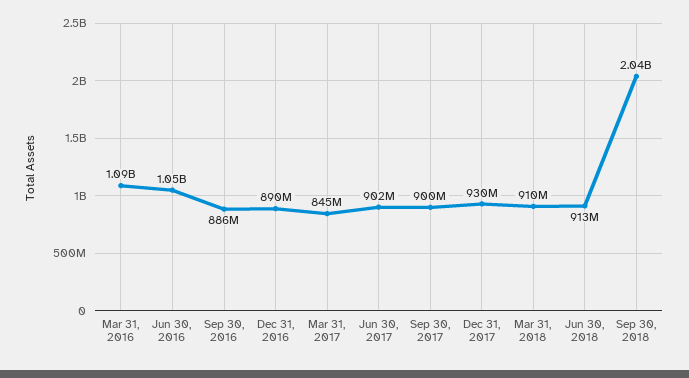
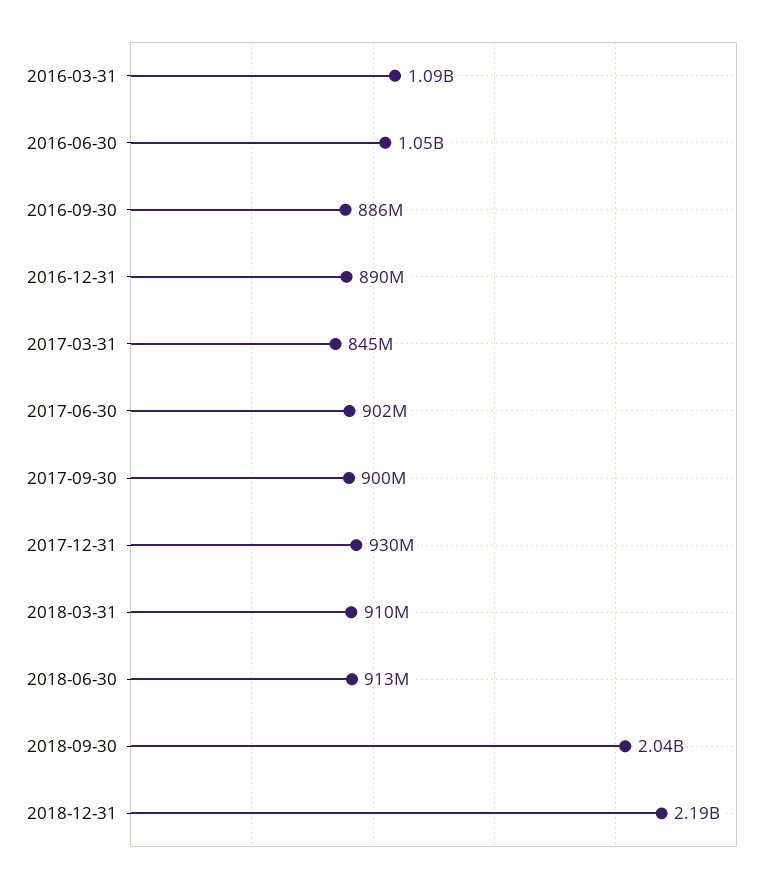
2018-12-31: none -> 2190000000

